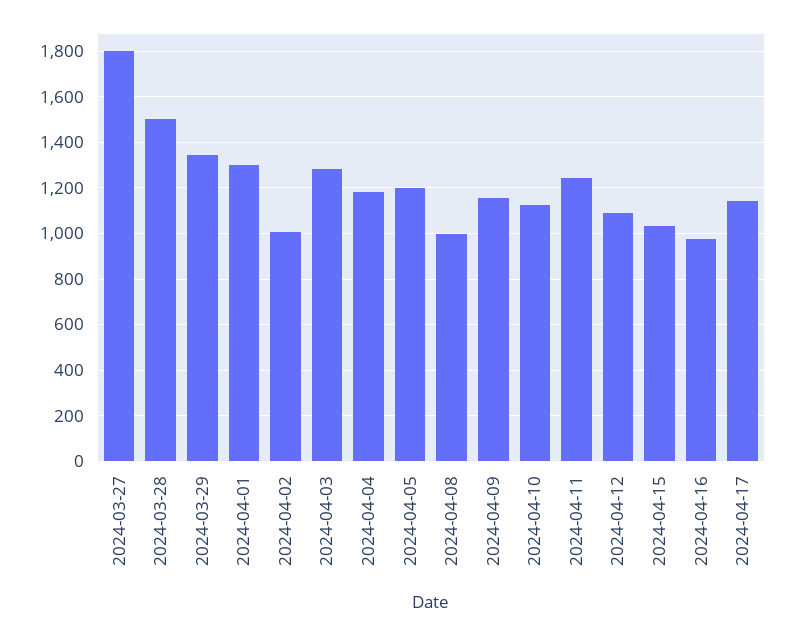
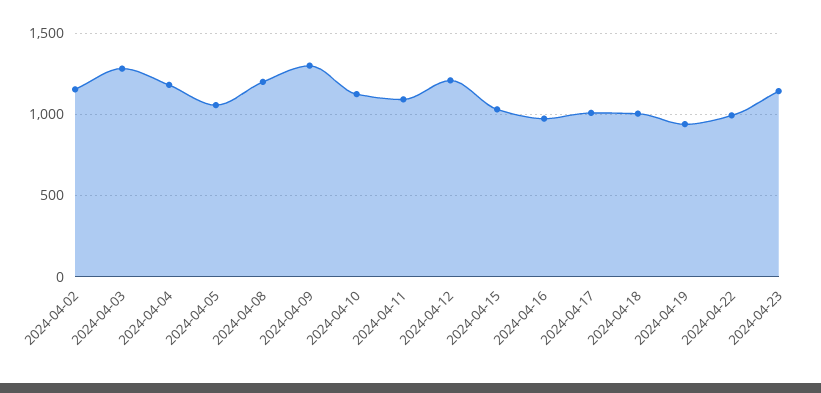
2024-03-27: 1800 -> none
2024-03-28: 1500 -> none
2024-03-29: 1350 -> none
2024-04-01: 1300 -> none
2024-04-02: 1000 -> 1150
2024-04-05: 1200 -> 1050
2024-04-08: 1000 -> 1200
2024-04-09: 1150 -> 1300
2024-04-11: 1250 -> 1100
2024-04-12: 1100 -> 1200
2024-04-17: 1150 -> 1000
2024-04-18: none -> 1000
2024-04-19: none -> 950
2024-04-22: none -> 1000
2024-04-23: none -> 1150

